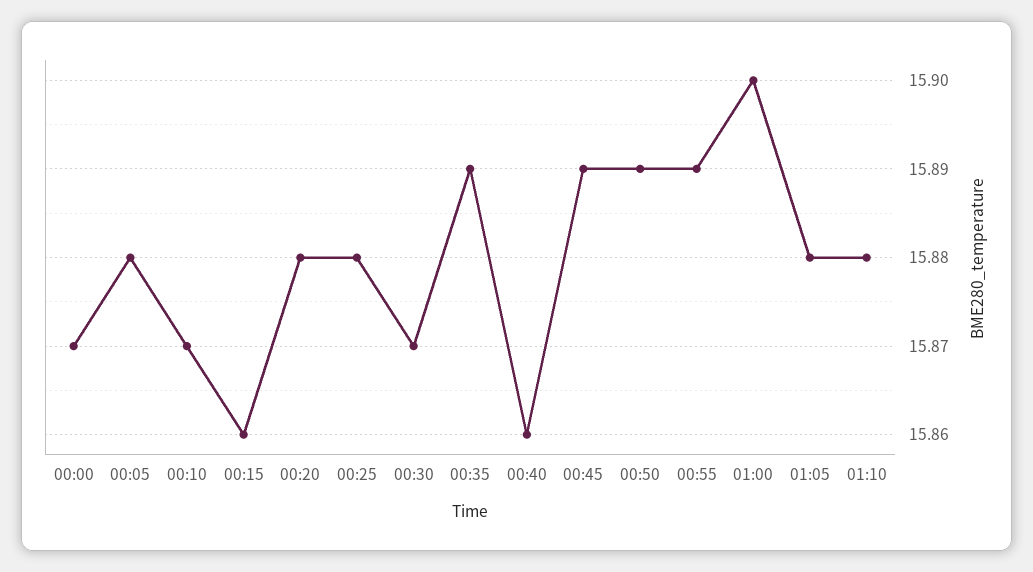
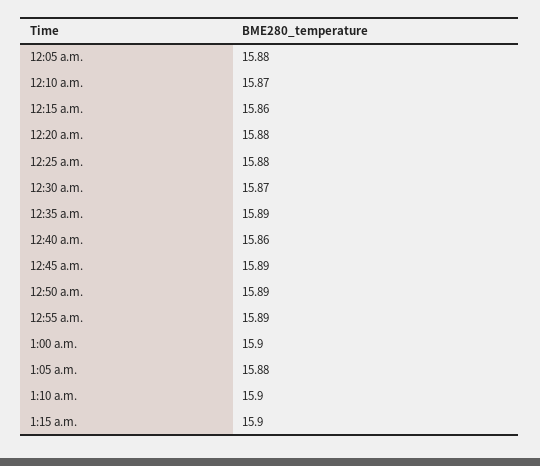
00:00: 15.87 -> none
01:10: 15.88 -> 15.9
1:15 a.m.: none -> 15.9

